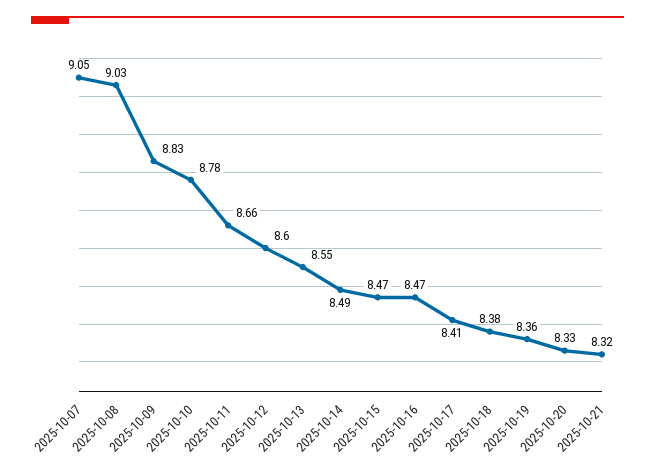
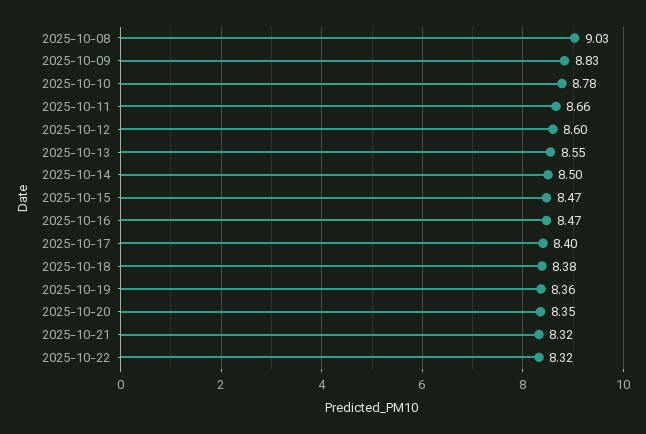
2025-10-07: 9.05 -> none
2025-10-14: 8.49 -> 8.5
2025-10-17: 8.41 -> 8.4
2025-10-20: 8.33 -> 8.35
2025-10-22: none -> 8.32

